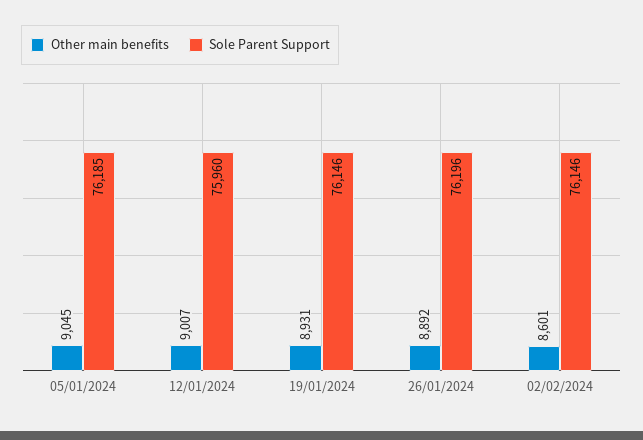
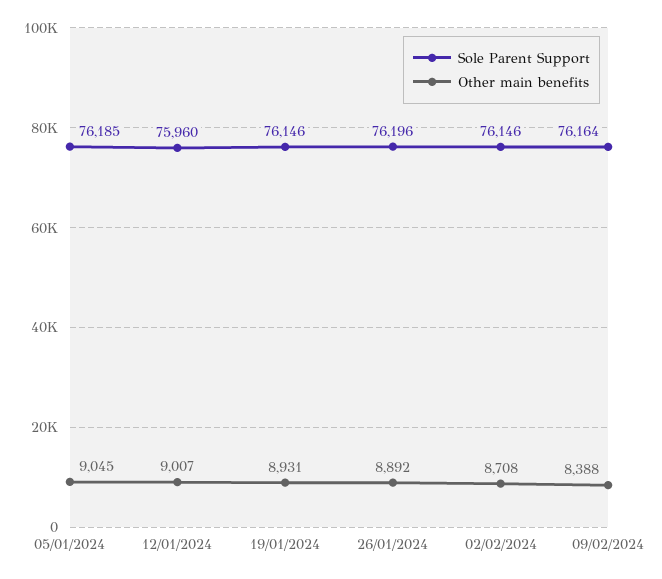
Other main benefits, 02/02/2024: 8601 -> 8708
Sole Parent Support, 09/02/2024: none -> 76164
Other main benefits, 09/02/2024: none -> 8388

